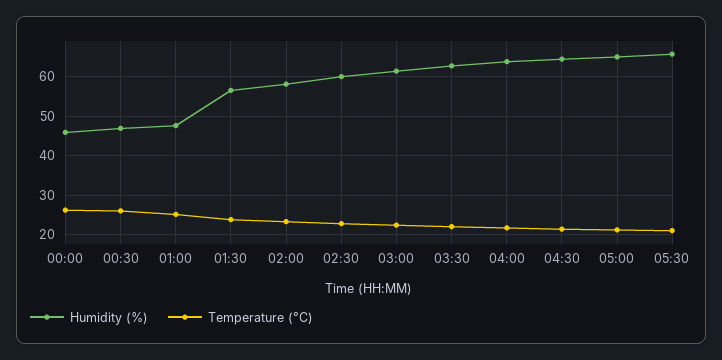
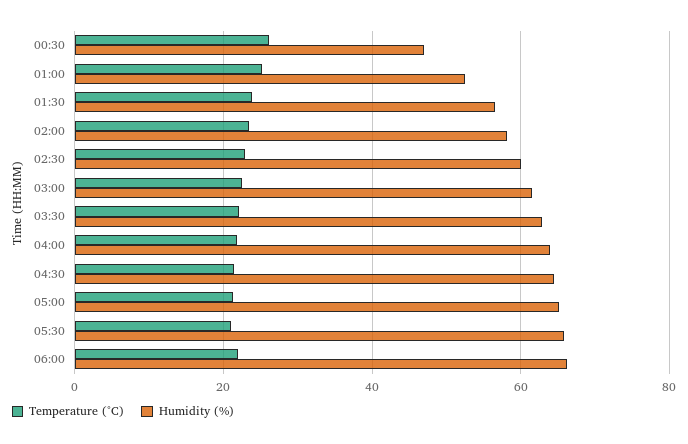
Humidity (%), 00:00: 46 -> none
Temperature (°C), 00:00: 26 -> none
Humidity (%), 01:00: 48 -> 52
Temperature (°C), 06:00: none -> 22
Humidity (%), 06:00: none -> 66

